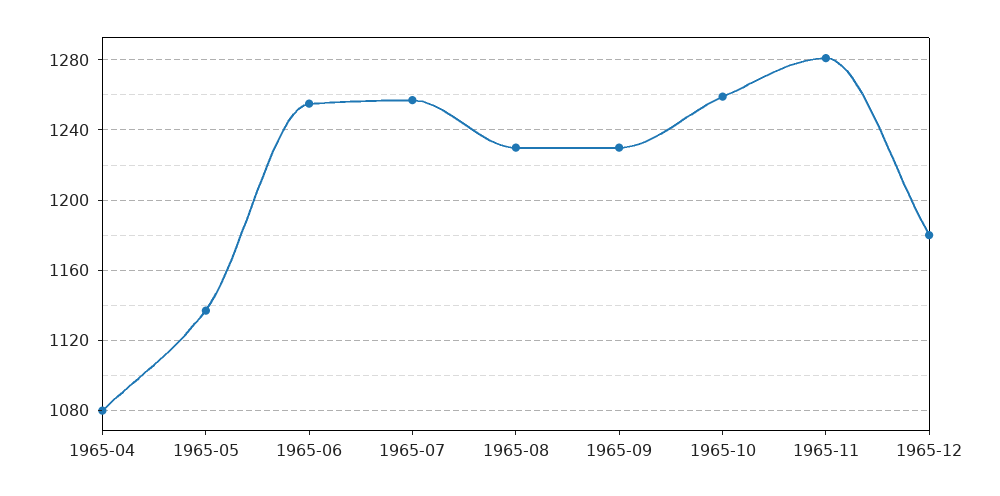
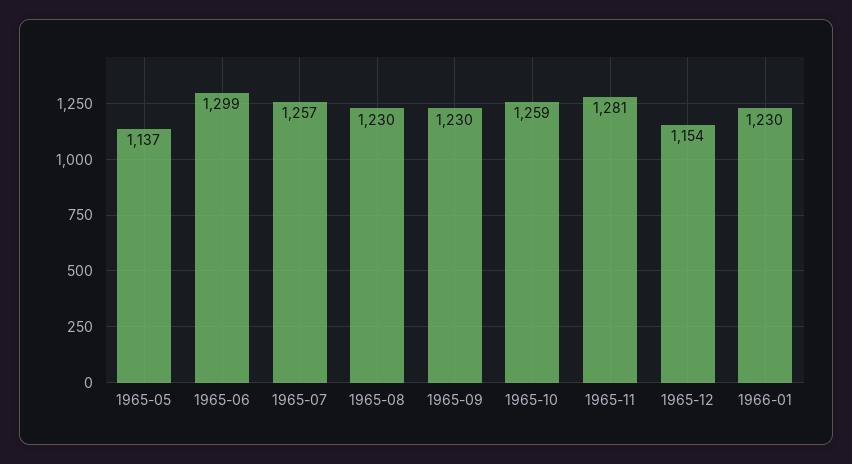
1965-04: 1080 -> none
1965-06: 1255 -> 1299
1965-12: 1180 -> 1154
1966-01: none -> 1230

